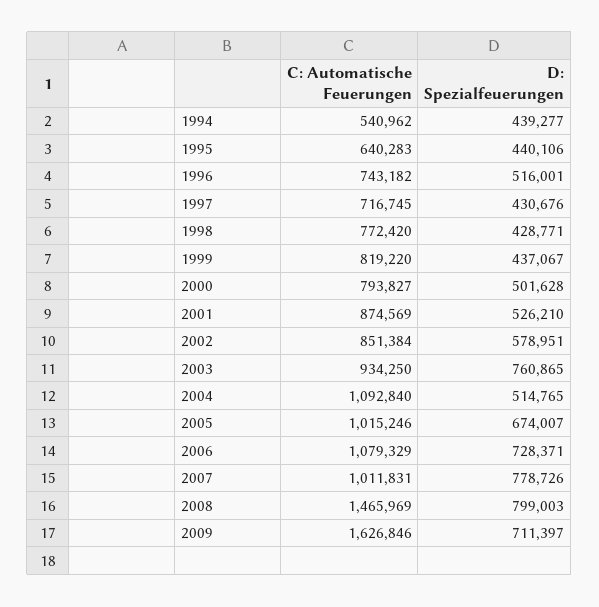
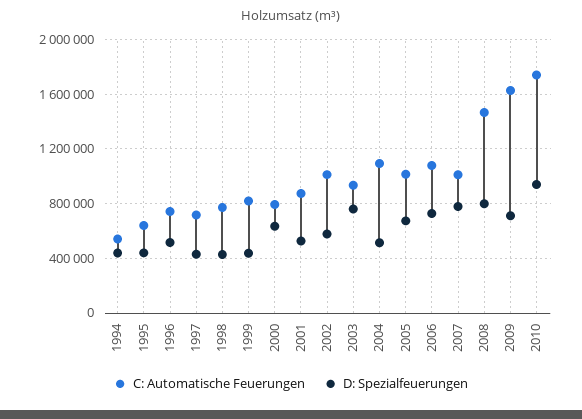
D: Spezialfeuerungen, 2000: 501628 -> 650000
C: Automatische Feuerungen, 2002: 851384 -> 1000000
C: Automatische Feuerungen, 2010: none -> 1750000
D: Spezialfeuerungen, 2010: none -> 950000

